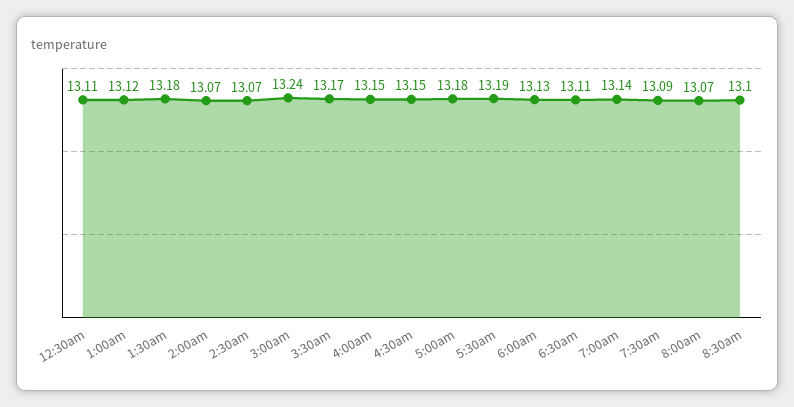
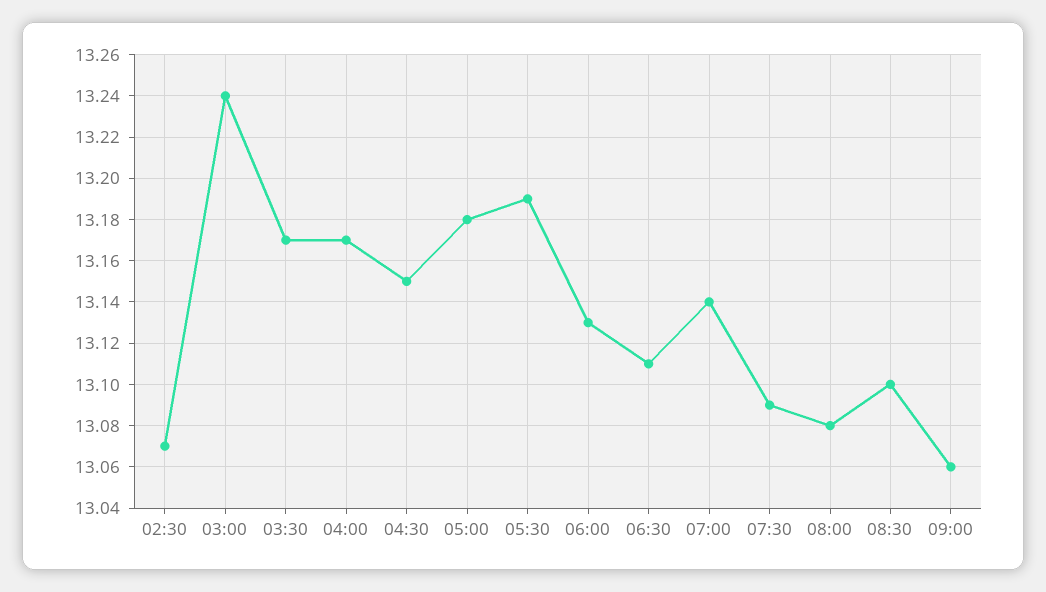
12:30am: 13.11 -> none
1:00am: 13.12 -> none
1:30am: 13.18 -> none
2:00am: 13.07 -> none
4:00am: 13.15 -> 13.17
8:00am: 13.07 -> 13.08
09:00: none -> 13.06

